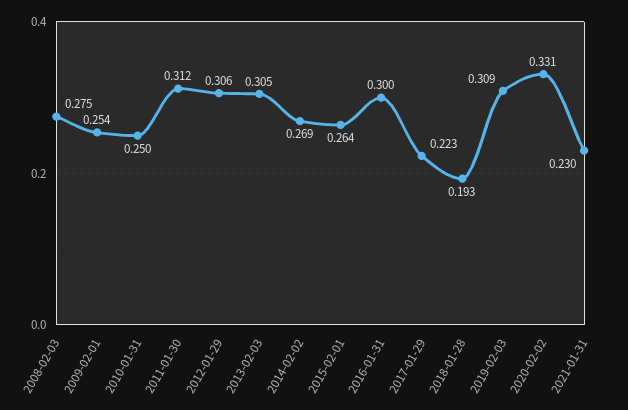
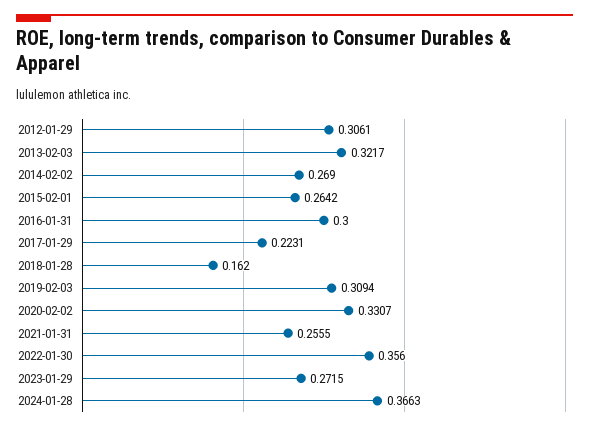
2008-02-03: 0.275 -> none
2009-02-01: 0.254 -> none
2010-01-31: 0.25 -> none
2011-01-30: 0.312 -> none
2013-02-03: 0.305 -> 0.3217
2018-01-28: 0.193 -> 0.162
2021-01-31: 0.23 -> 0.2555
2022-01-30: none -> 0.356
2023-01-29: none -> 0.2715
2024-01-28: none -> 0.3663

